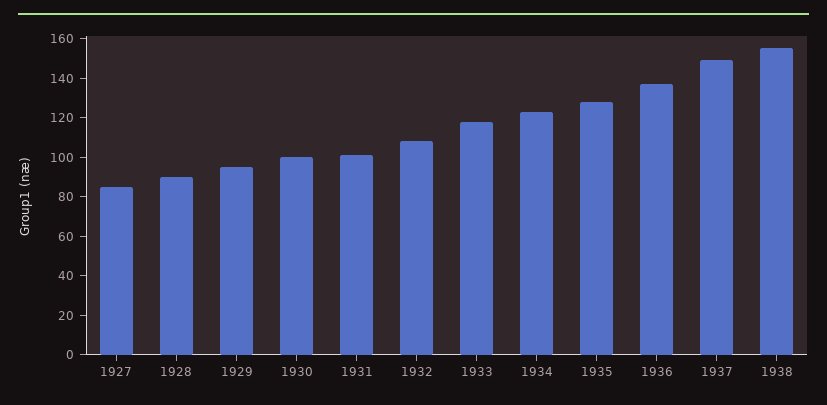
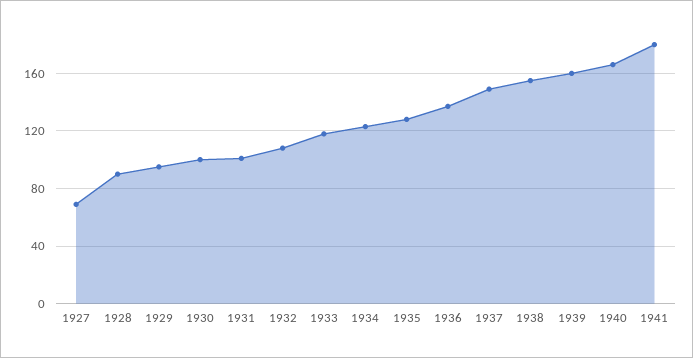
1927: 85 -> 70
1939: none -> 160
1940: none -> 165
1941: none -> 180

